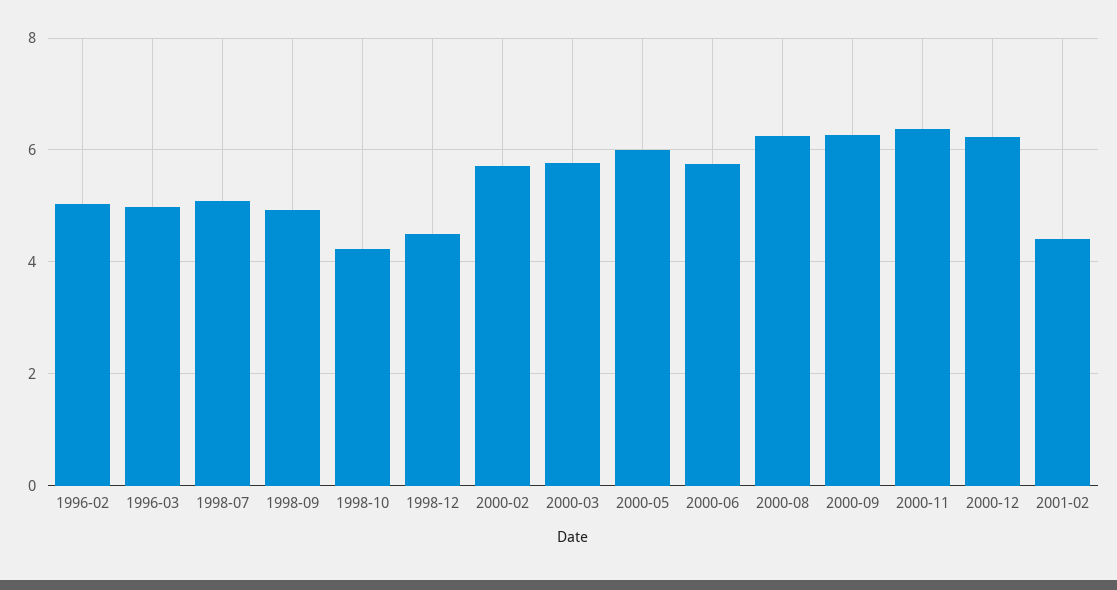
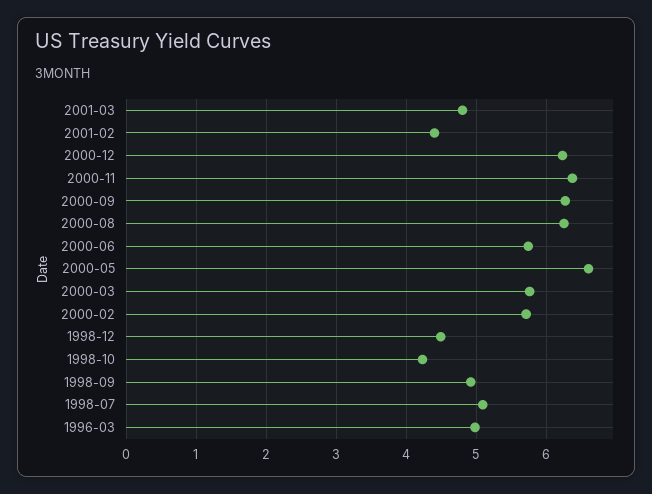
1996-02: 5 -> none
2000-05: 6 -> 6.6
2001-03: none -> 4.8

